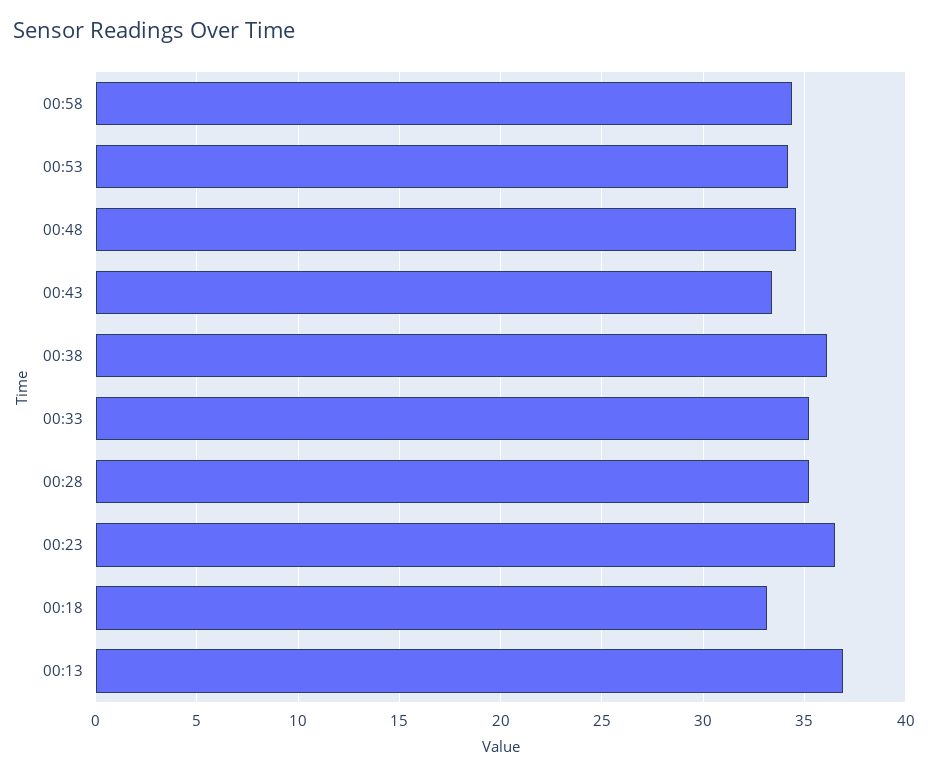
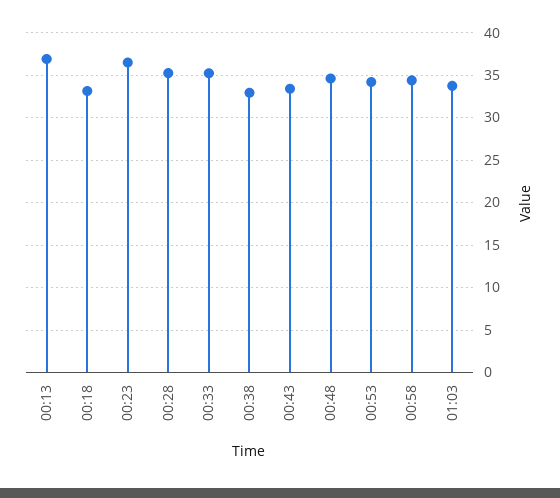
00:38: 36 -> 33
01:03: none -> 34

